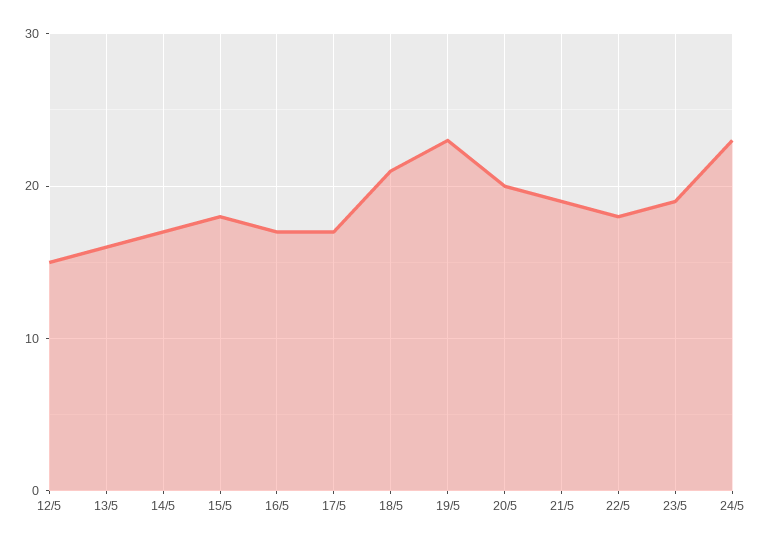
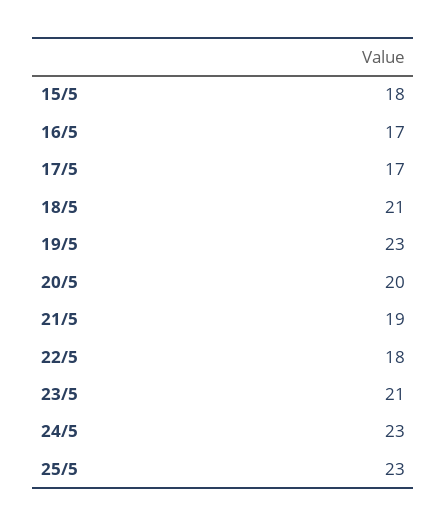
12/5: 15 -> none
13/5: 16 -> none
14/5: 17 -> none
23/5: 19 -> 21
25/5: none -> 23

